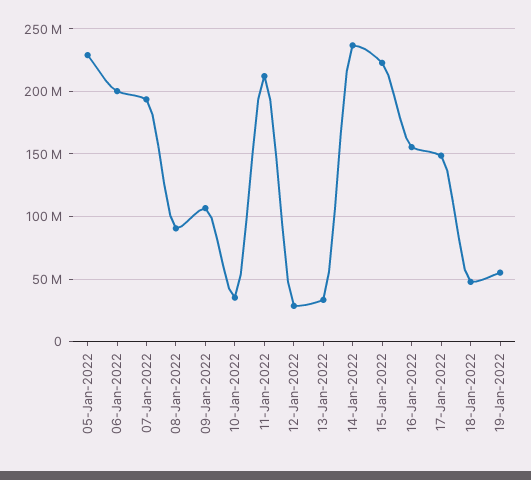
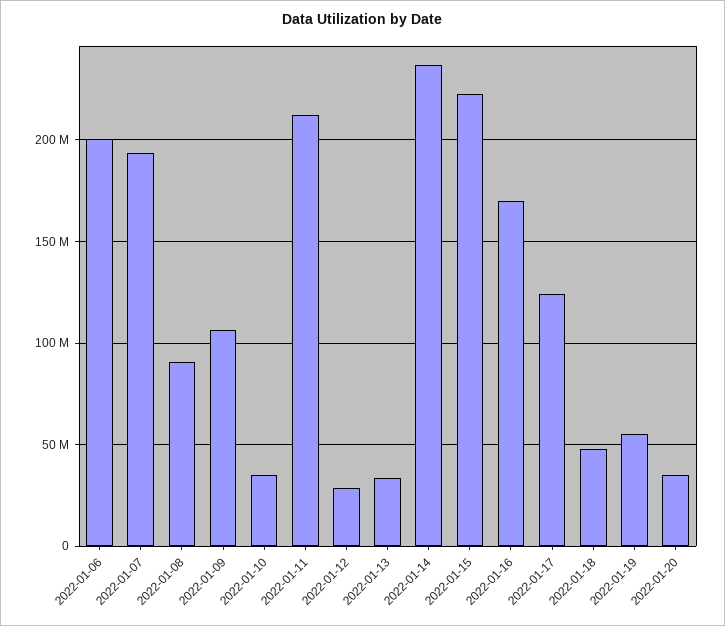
05-Jan-2022: 230000000 -> none
16-Jan-2022: 155000000 -> 170000000
17-Jan-2022: 150000000 -> 125000000
2022-01-20: none -> 35000000

